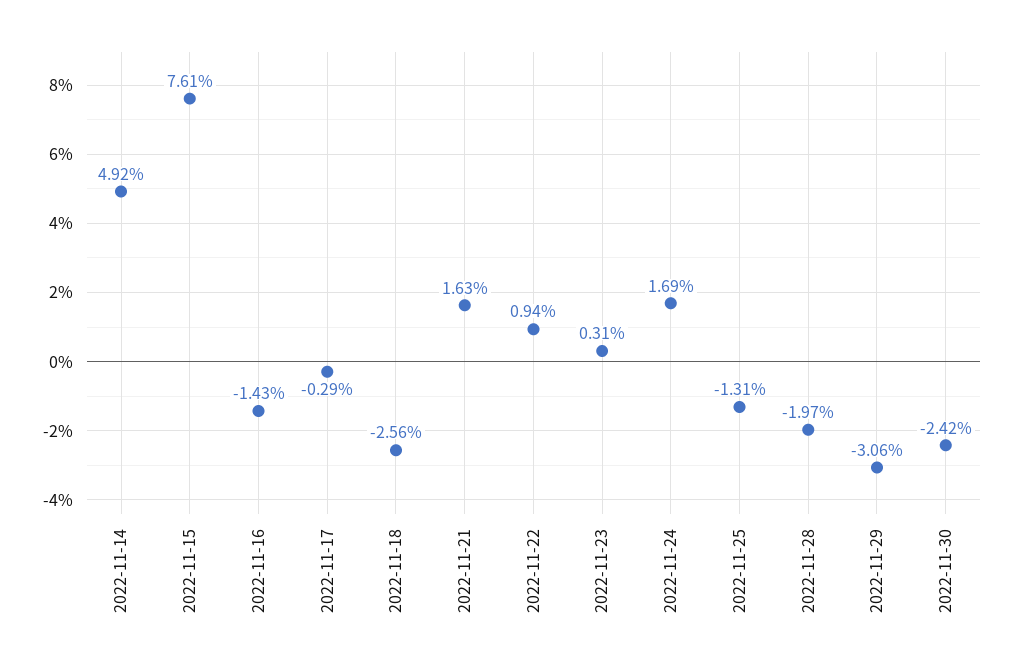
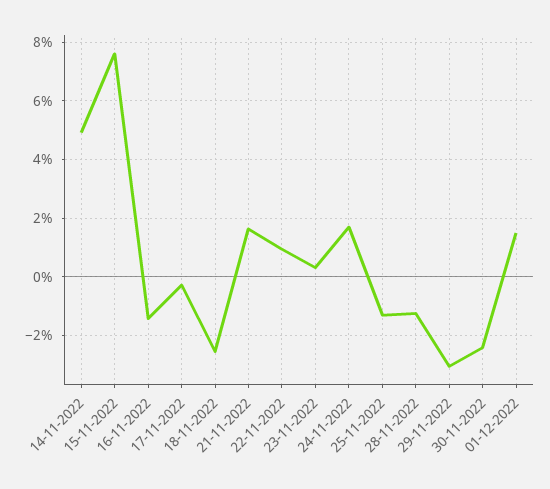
2022-11-28: -1.97 -> -1.25
01-12-2022: none -> 1.5

